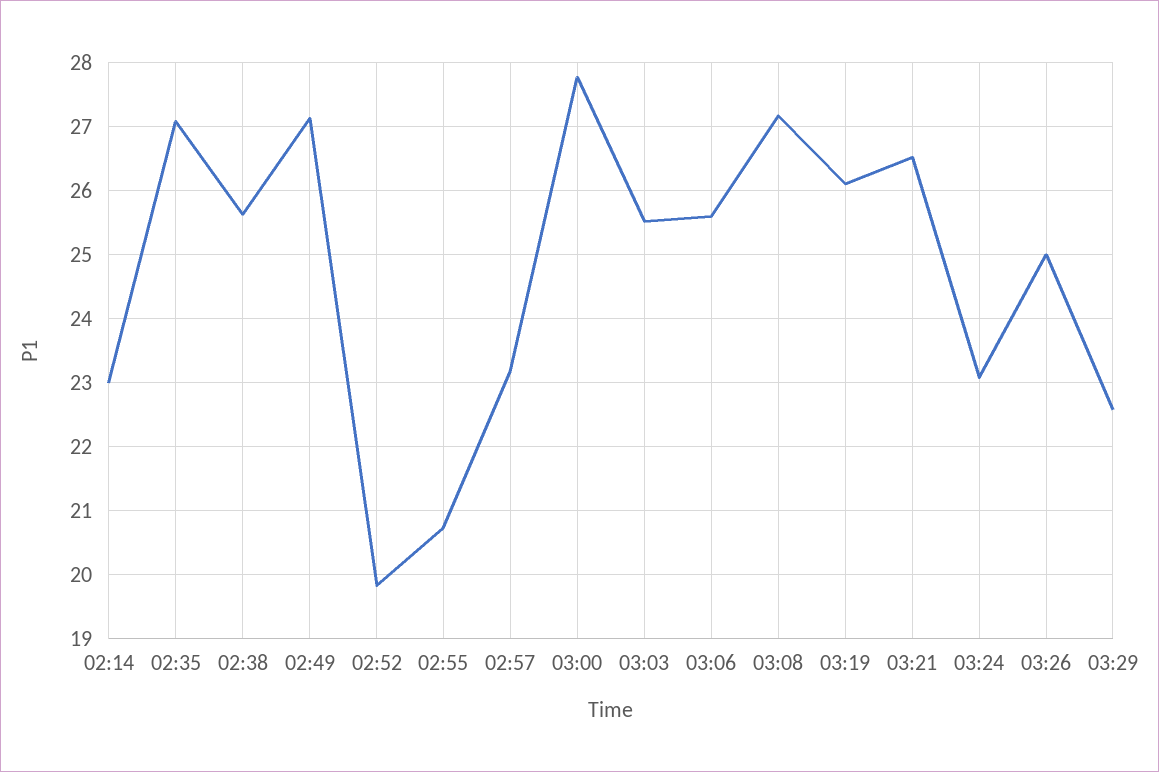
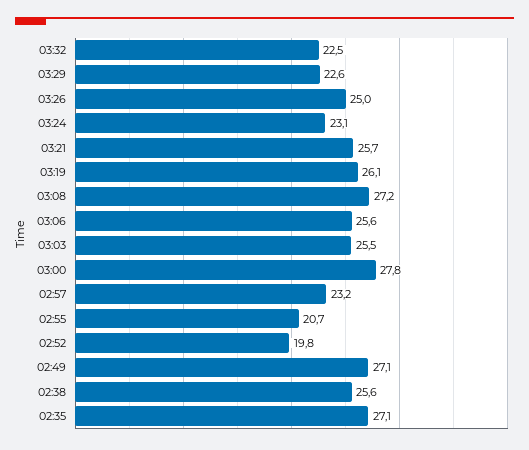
02:14: 23 -> none
03:21: 26.5 -> 25.7
03:32: none -> 22.5

